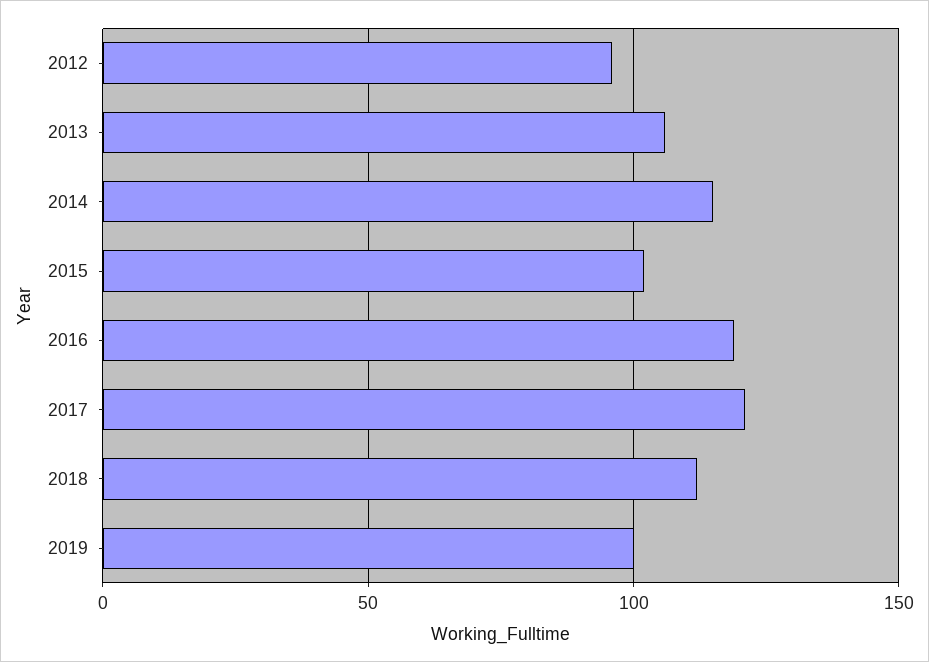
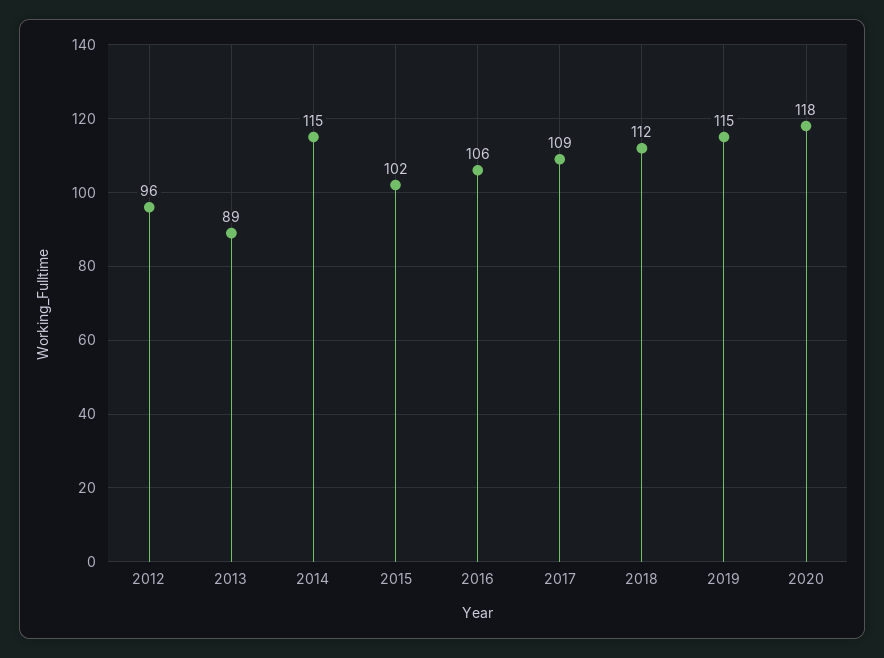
2013: 105 -> 89
2016: 120 -> 106
2017: 120 -> 109
2019: 100 -> 115
2020: none -> 118

